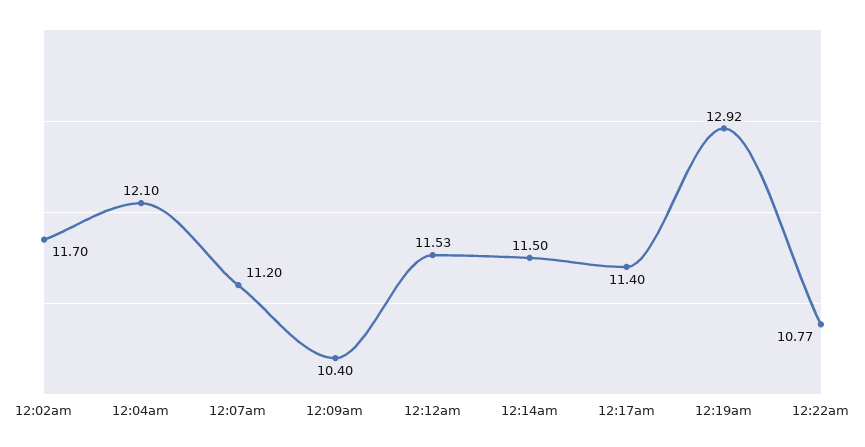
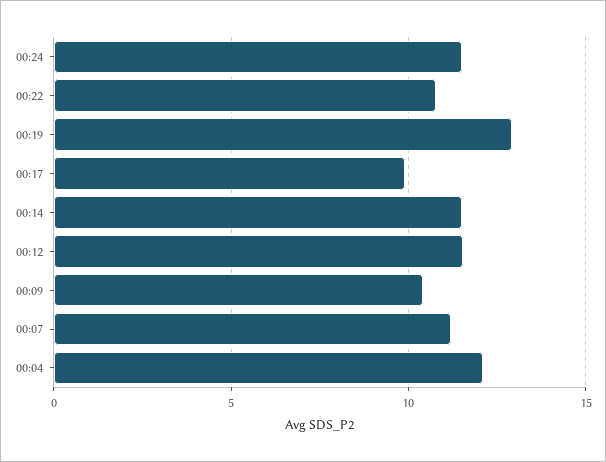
12:02am: 11.7 -> none
12:17am: 11.4 -> 10
00:24: none -> 11.5

